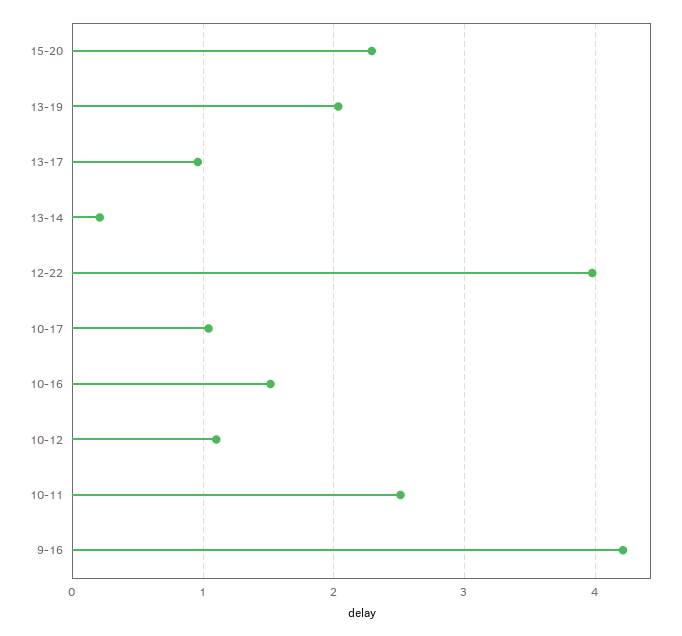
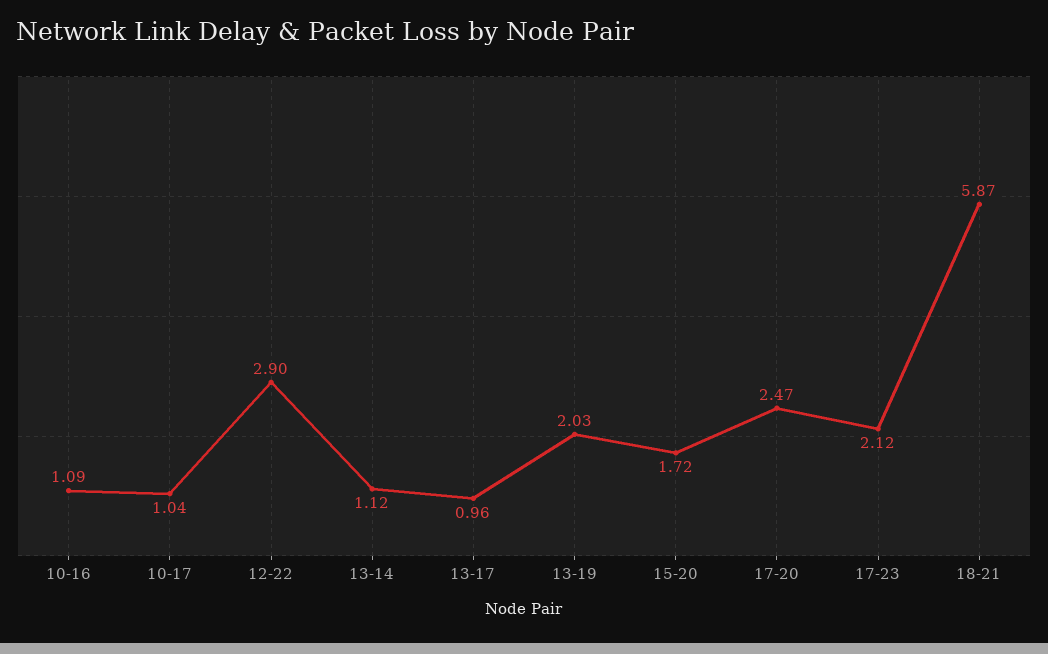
15-20: 2.3 -> 1.72
13-14: 0.2 -> 1.12
12-22: 4 -> 2.9
10-16: 1.5 -> 1.09
10-12: 1.1 -> none
10-11: 2.5 -> none
9-16: 4.2 -> none
17-20: none -> 2.47
17-23: none -> 2.12
18-21: none -> 5.87

